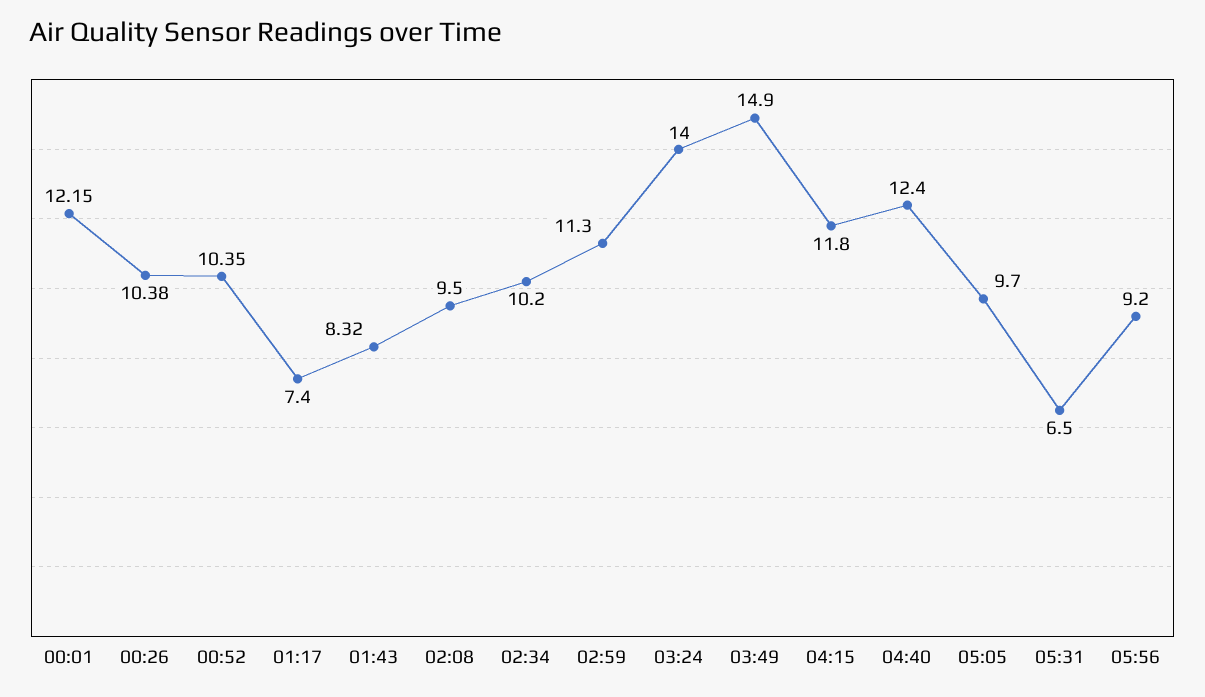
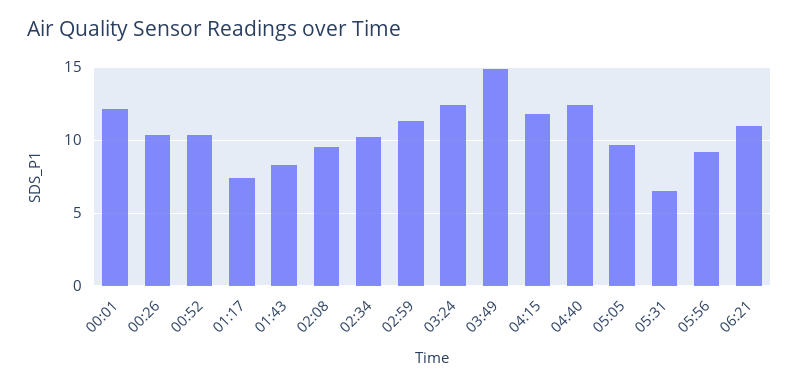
03:24: 14 -> 12.5
06:21: none -> 11

